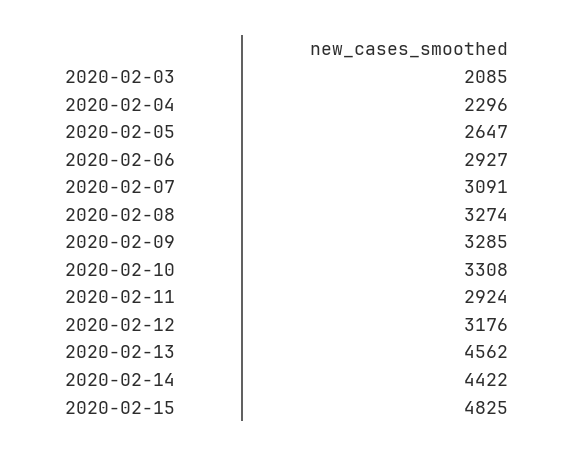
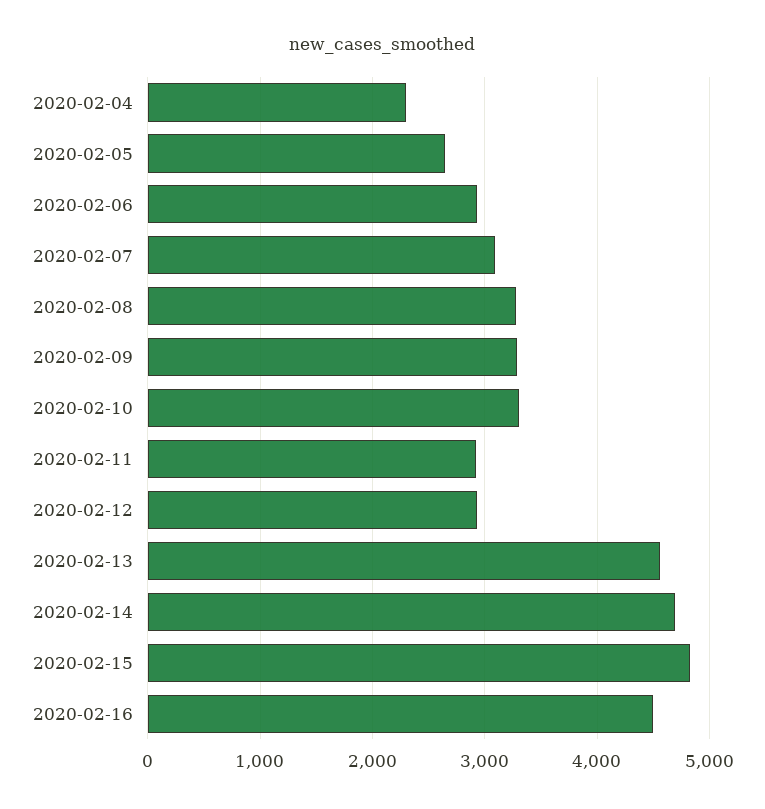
2020-02-03: 2085 -> none
2020-02-12: 3176 -> 2900
2020-02-14: 4422 -> 4700
2020-02-16: none -> 4500

